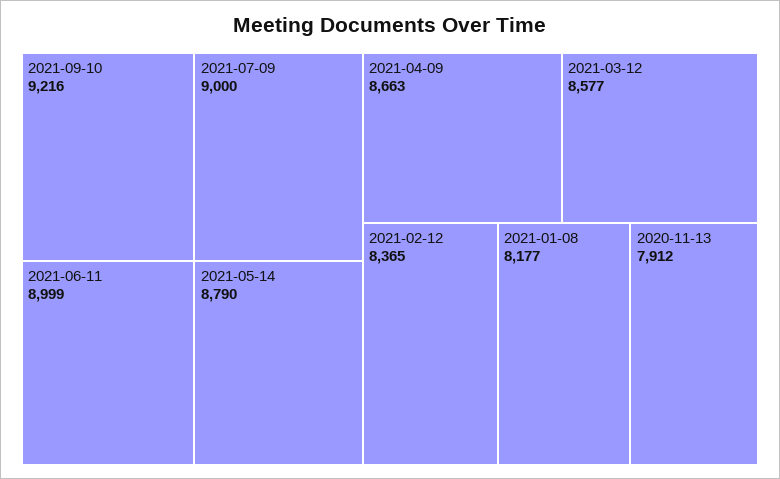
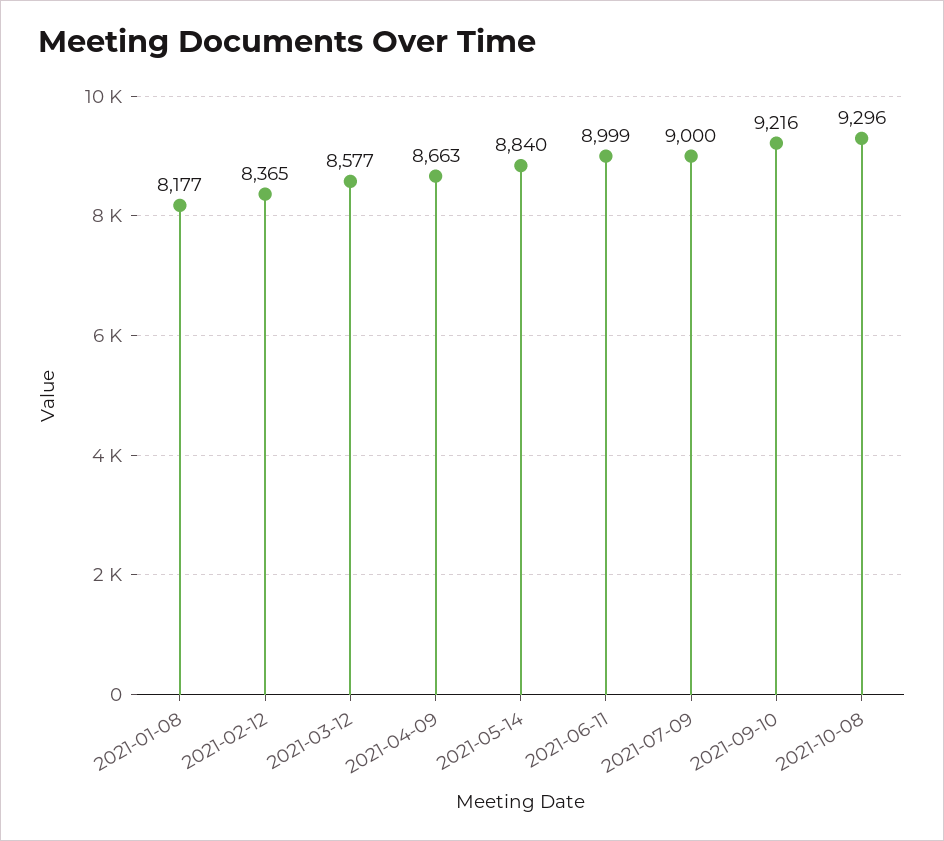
2021-05-14: 8790 -> 8840
2020-11-13: 7912 -> none
2021-10-08: none -> 9296

